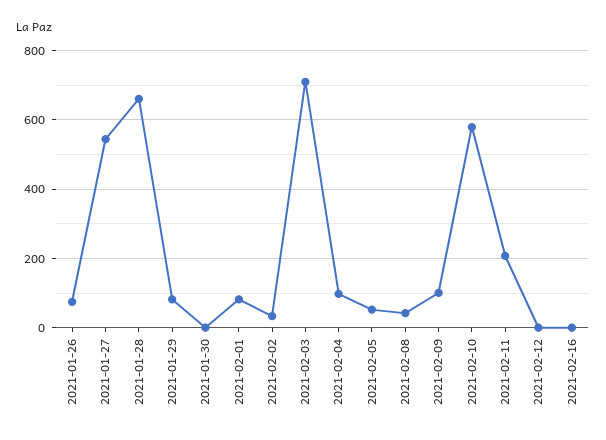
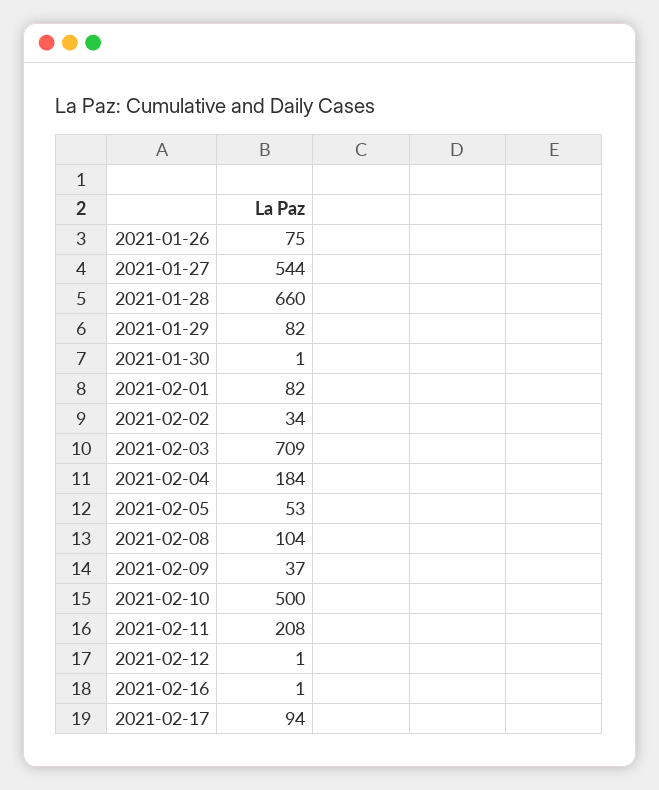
2021-02-04: 100 -> 184
2021-02-08: 40 -> 104
2021-02-09: 100 -> 37
2021-02-10: 580 -> 500
2021-02-17: none -> 94

